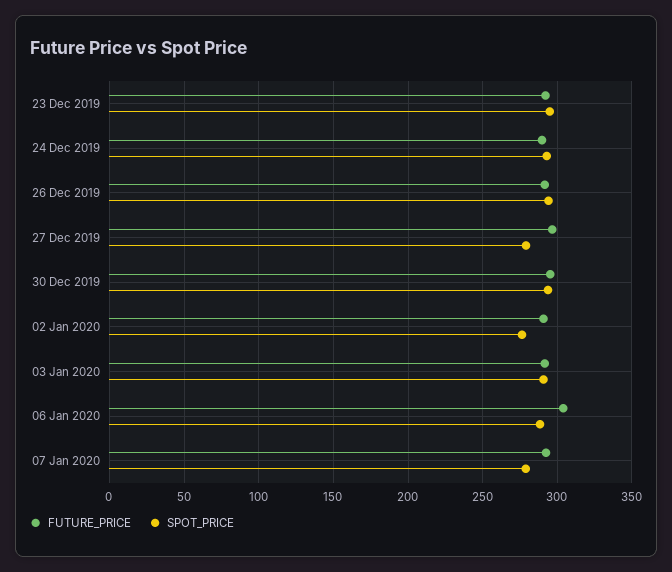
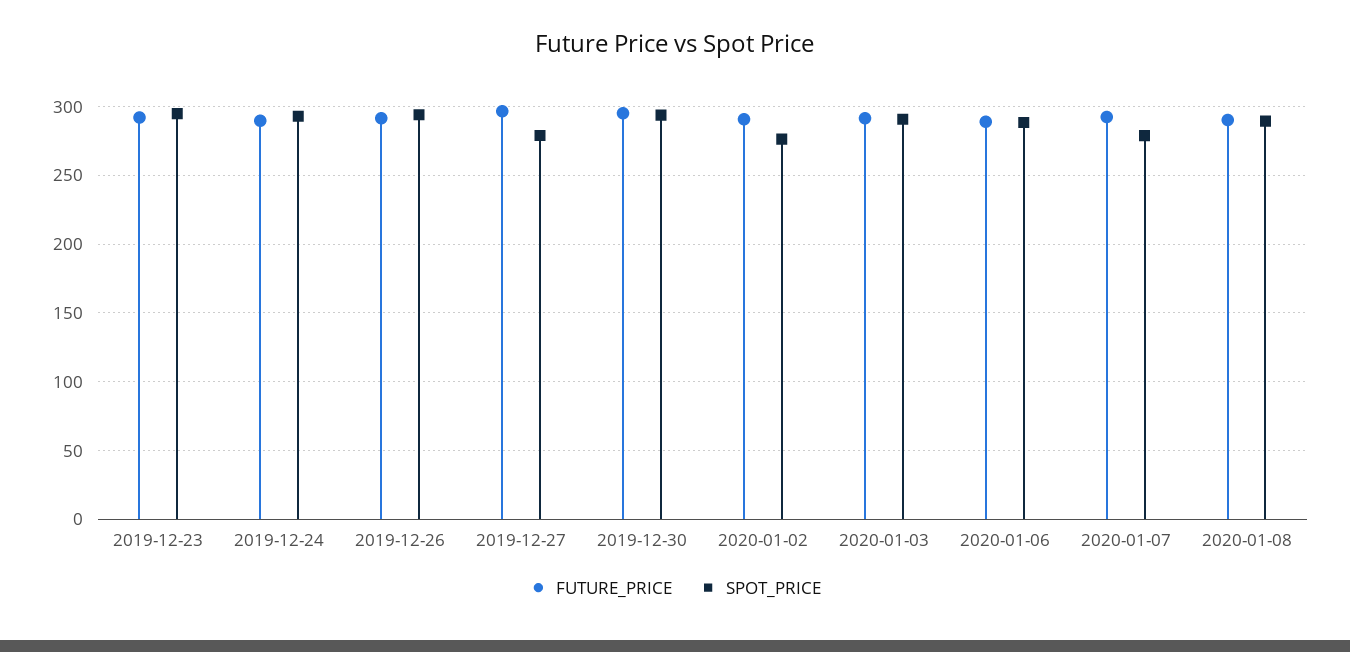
FUTURE_PRICE, 06 Jan 2020: 305 -> 290
FUTURE_PRICE, 2020-01-08: none -> 290
SPOT_PRICE, 2020-01-08: none -> 290

